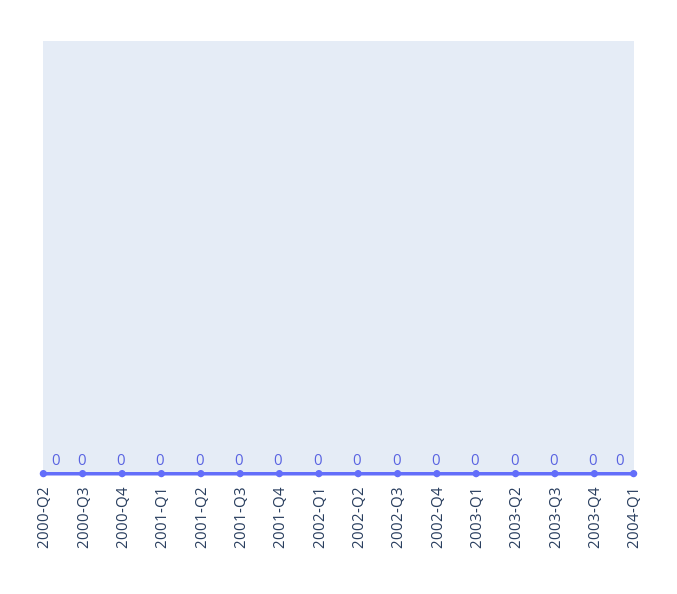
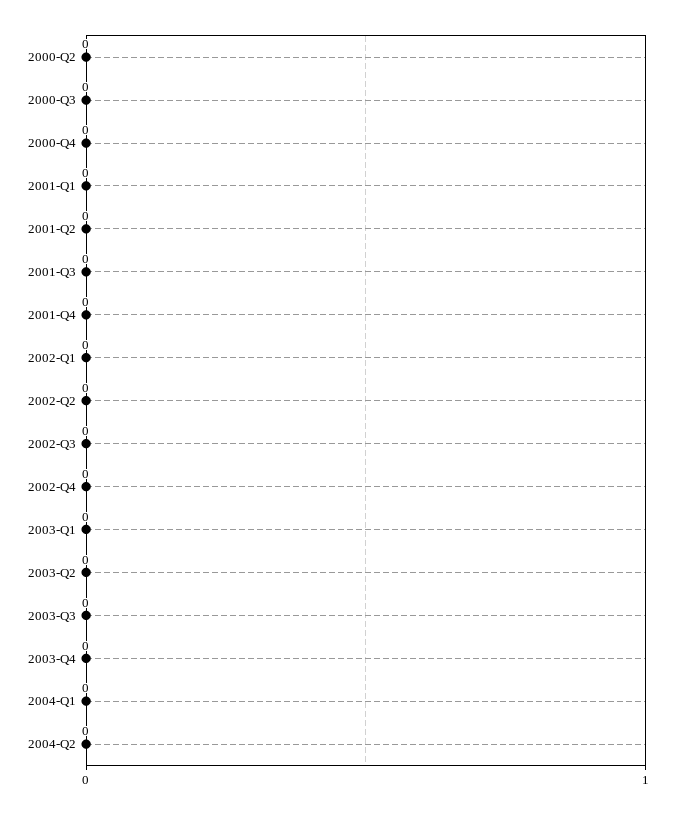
2004-Q2: none -> 0

